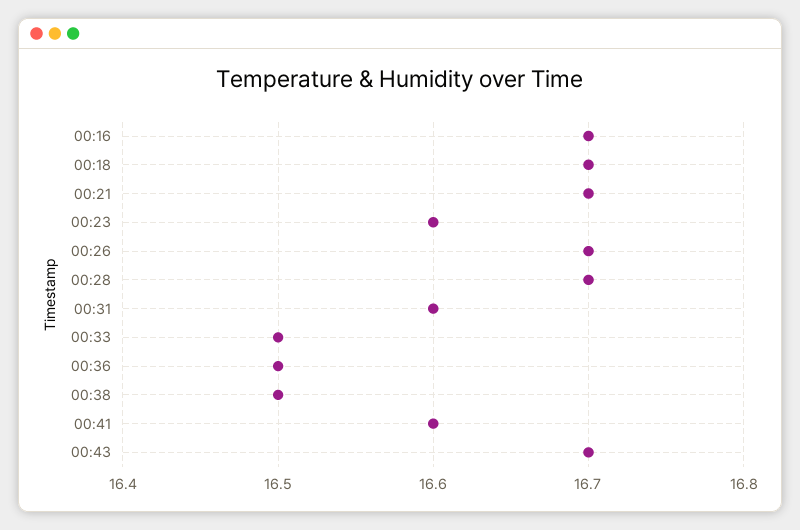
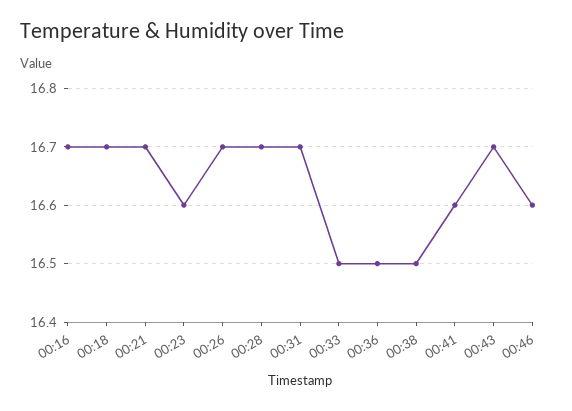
00:31: 16.6 -> 16.7
00:46: none -> 16.6

